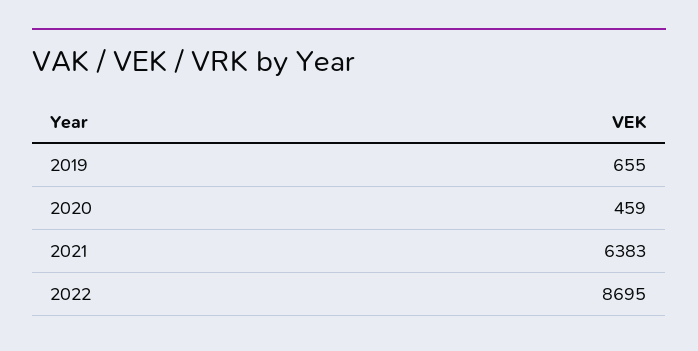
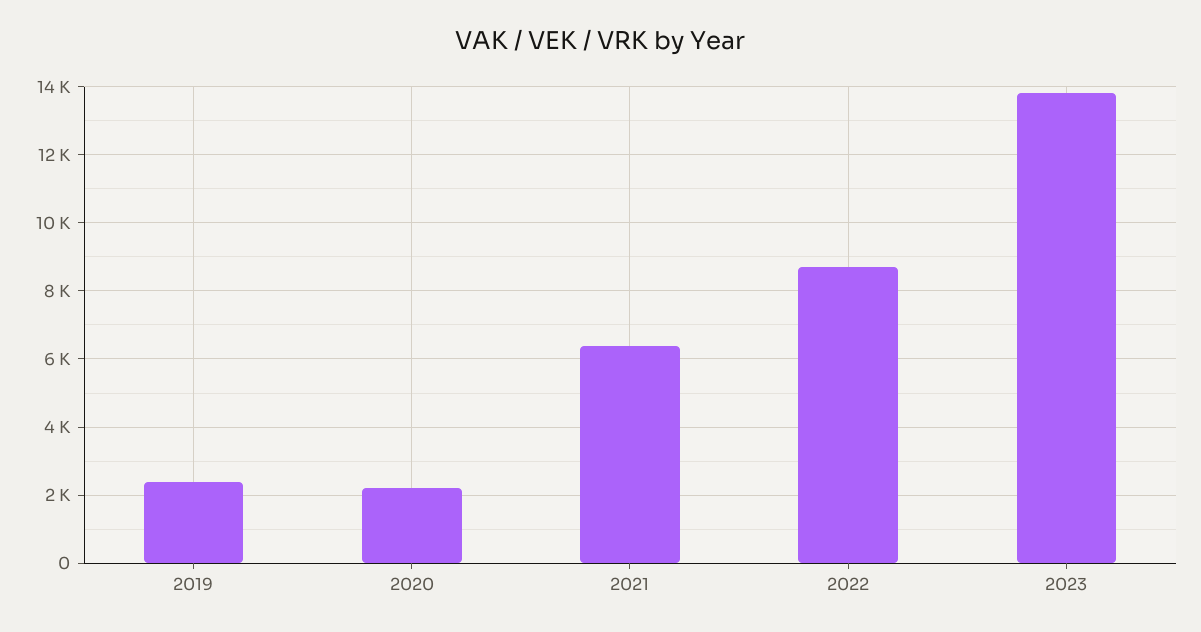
2019: 655 -> 2400
2020: 459 -> 2200
2023: none -> 13800

